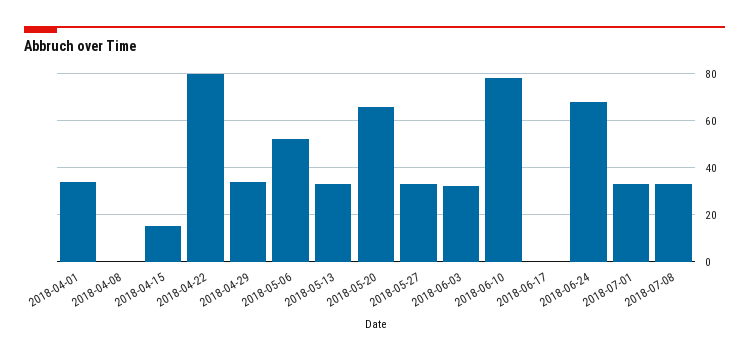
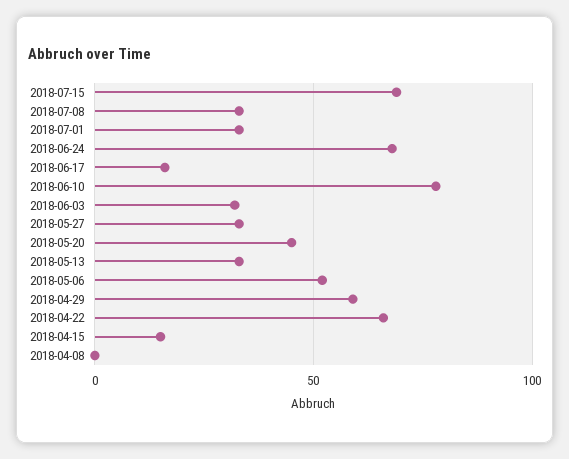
2018-04-01: 35 -> none
2018-04-22: 80 -> 65
2018-04-29: 35 -> 60
2018-05-20: 65 -> 45
2018-06-17: 0 -> 15
2018-07-15: none -> 70

